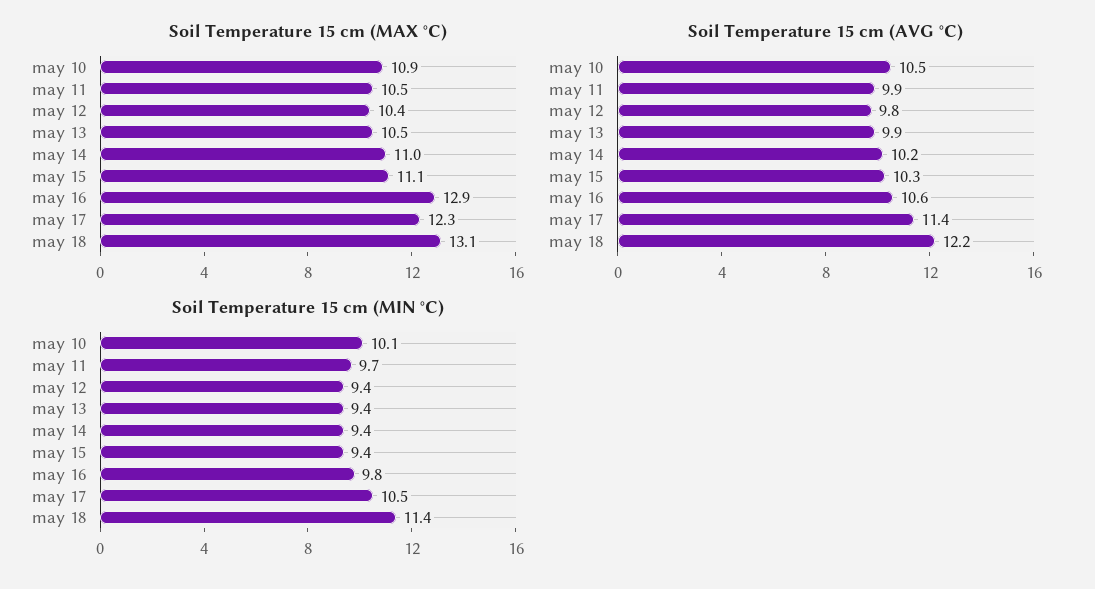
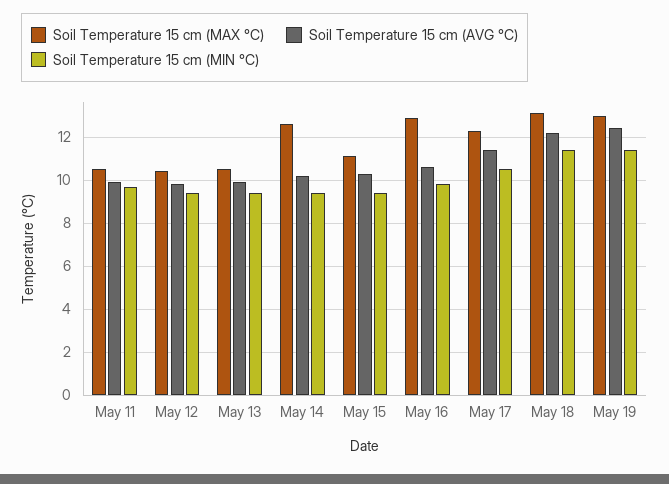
Soil Temperature 15 cm (MAX °C), may 10: 10.9 -> none
Soil Temperature 15 cm (MAX °C), may 14: 11 -> 12.5
Soil Temperature 15 cm (AVG °C), may 10: 10.5 -> none
Soil Temperature 15 cm (MIN °C), may 10: 10.1 -> none
Soil Temperature 15 cm (MAX °C), May 19: none -> 13
Soil Temperature 15 cm (AVG °C), May 19: none -> 12.5
Soil Temperature 15 cm (MIN °C), May 19: none -> 11.5

